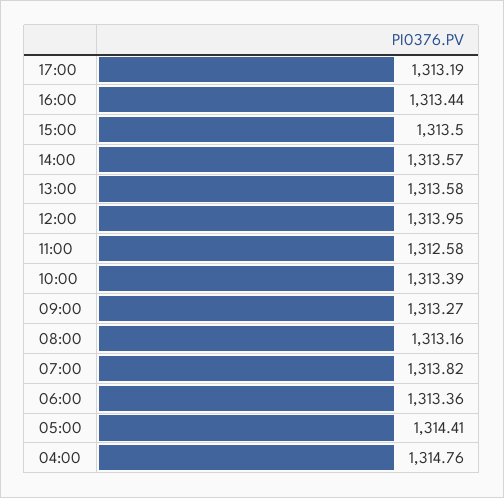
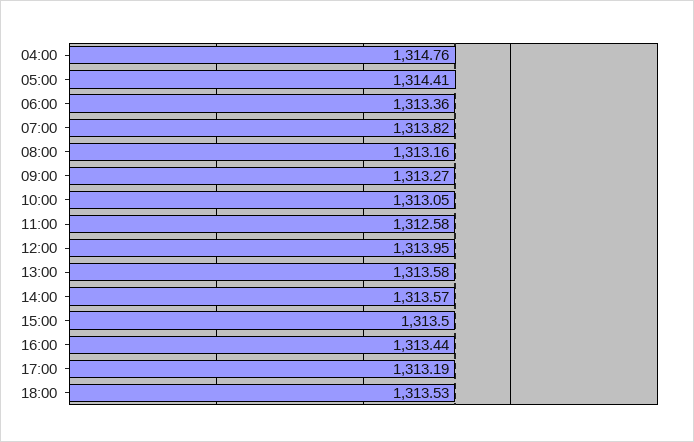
10:00: 1313.39 -> 1313.05
18:00: none -> 1313.53

